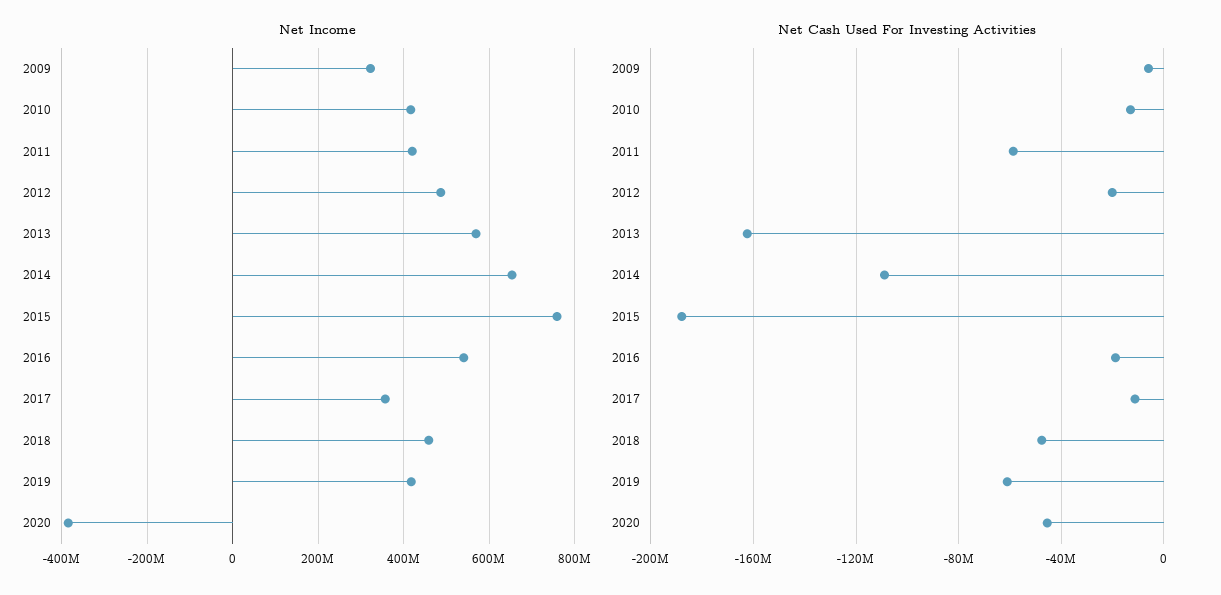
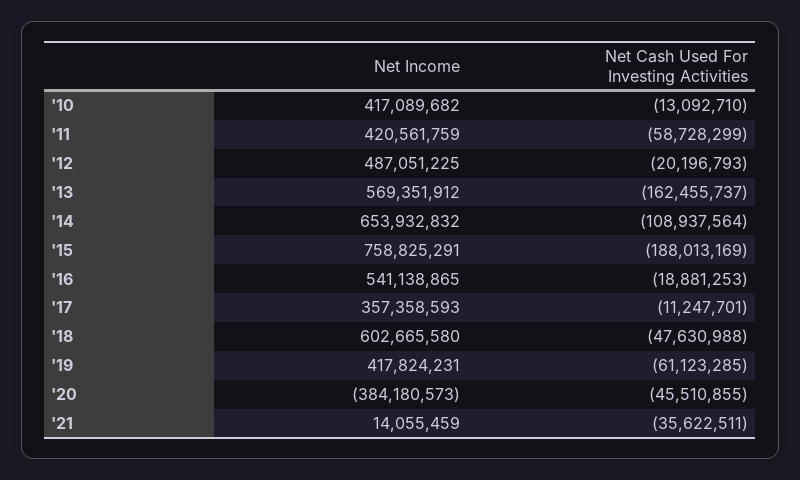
Net Income, 2009: 320000000 -> none
Net Income, 2018: 460000000 -> 602665580
Net Cash Used For Investing Activities, 2009: -5000000 -> none
Net Income, '21: none -> 14055459
Net Cash Used For Investing Activities, '21: none -> -35622511

